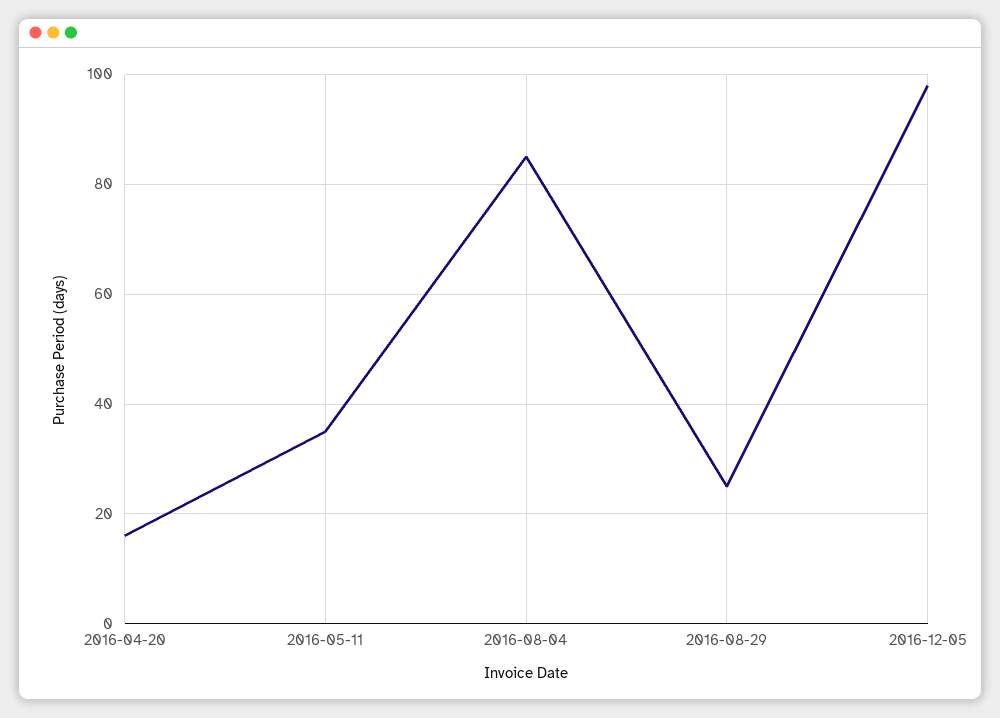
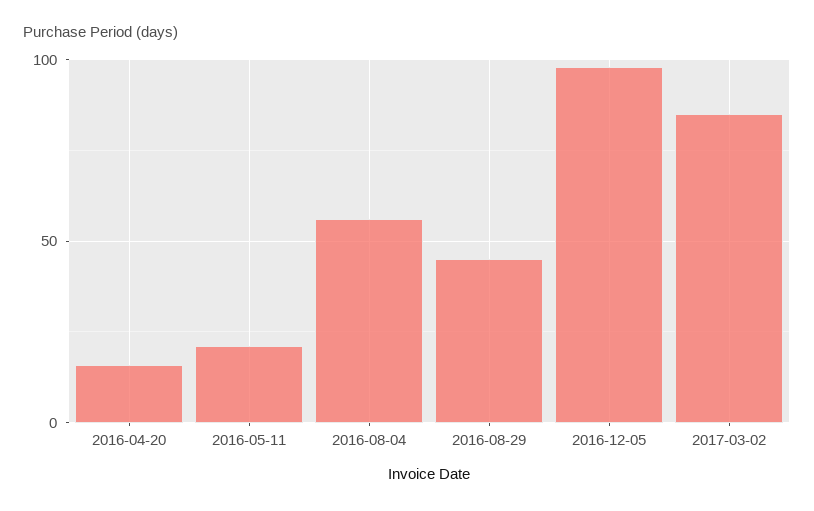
2016-05-11: 35 -> 20
2016-08-04: 85 -> 55
2016-08-29: 25 -> 45
2017-03-02: none -> 85

